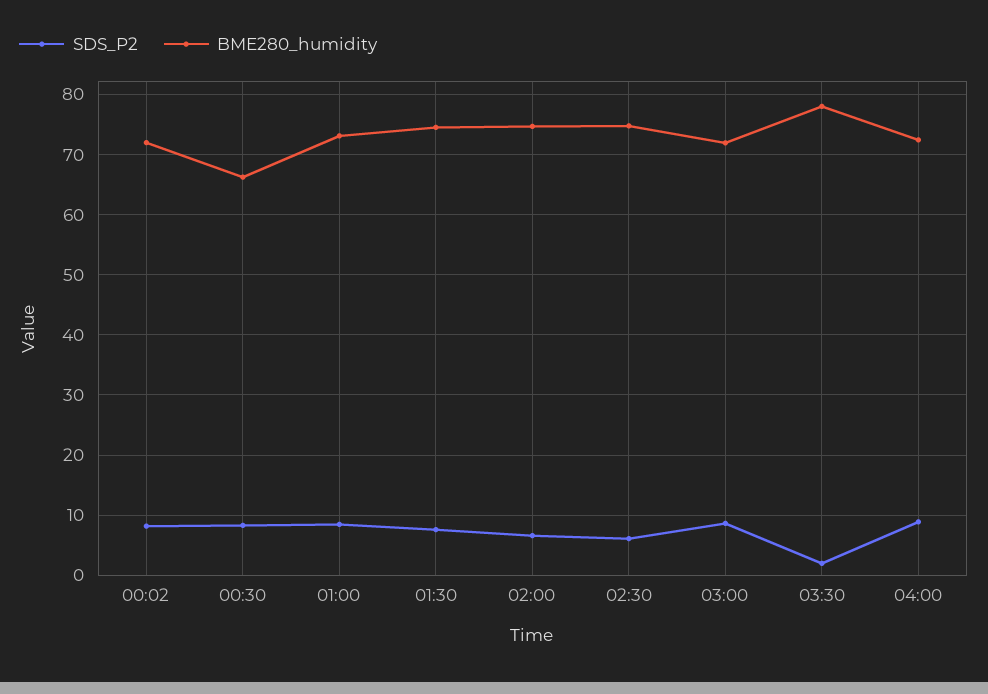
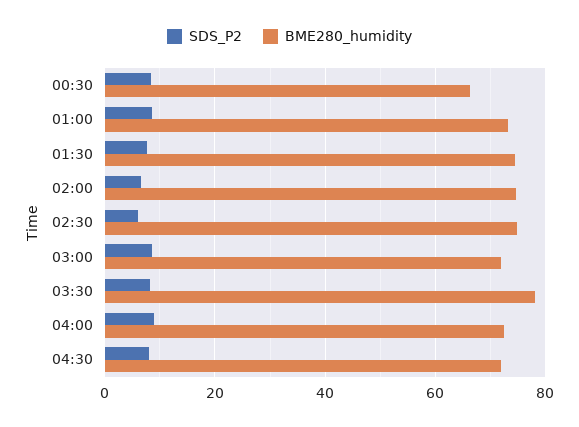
SDS_P2, 00:02: 8 -> none
BME280_humidity, 00:02: 72 -> none
SDS_P2, 03:30: 2 -> 8
SDS_P2, 04:30: none -> 8
BME280_humidity, 04:30: none -> 72

